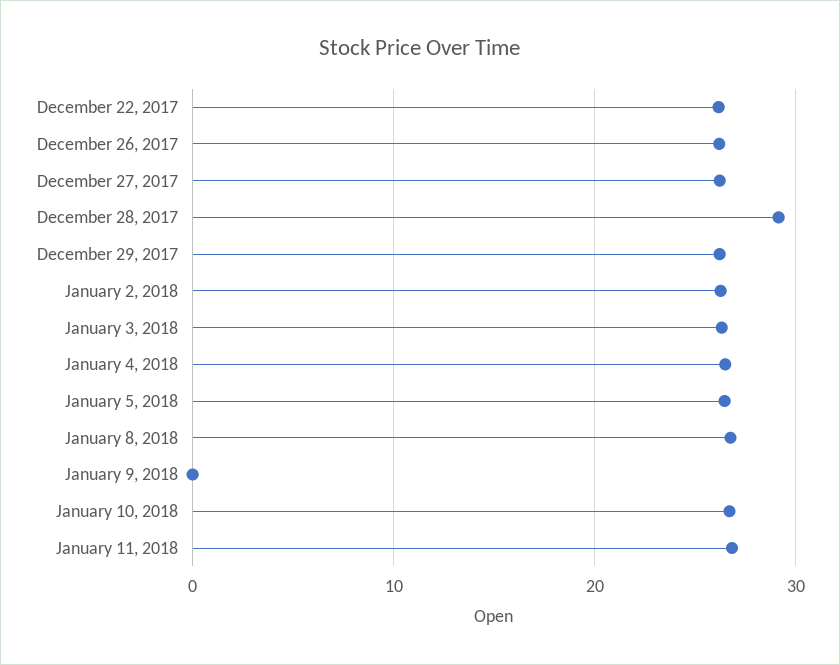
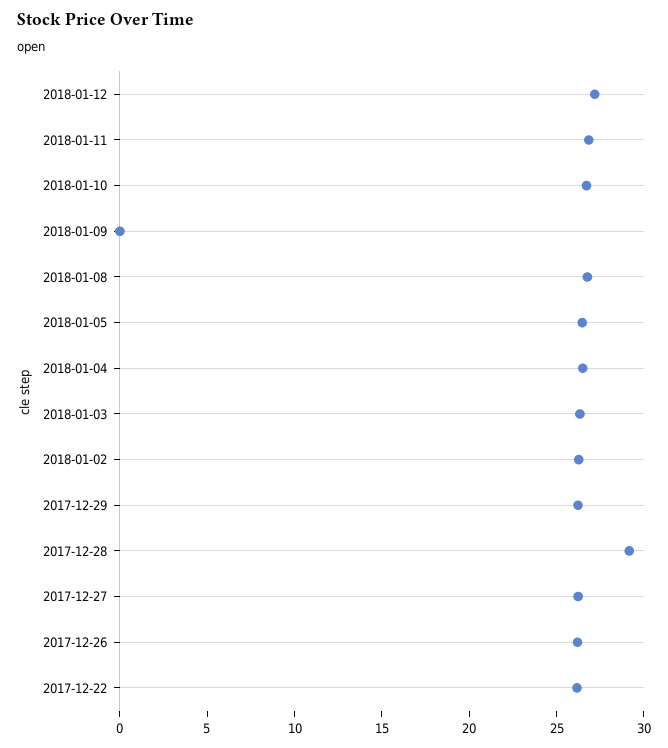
2018-01-12: none -> 27

